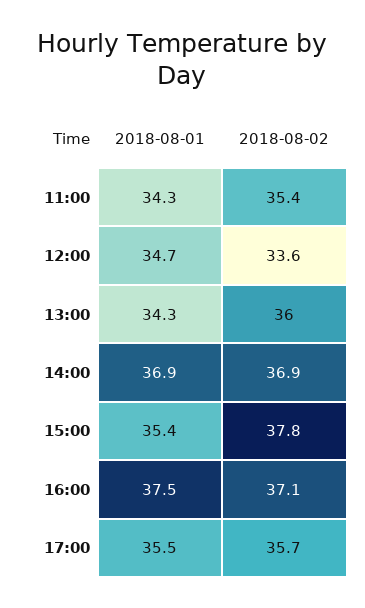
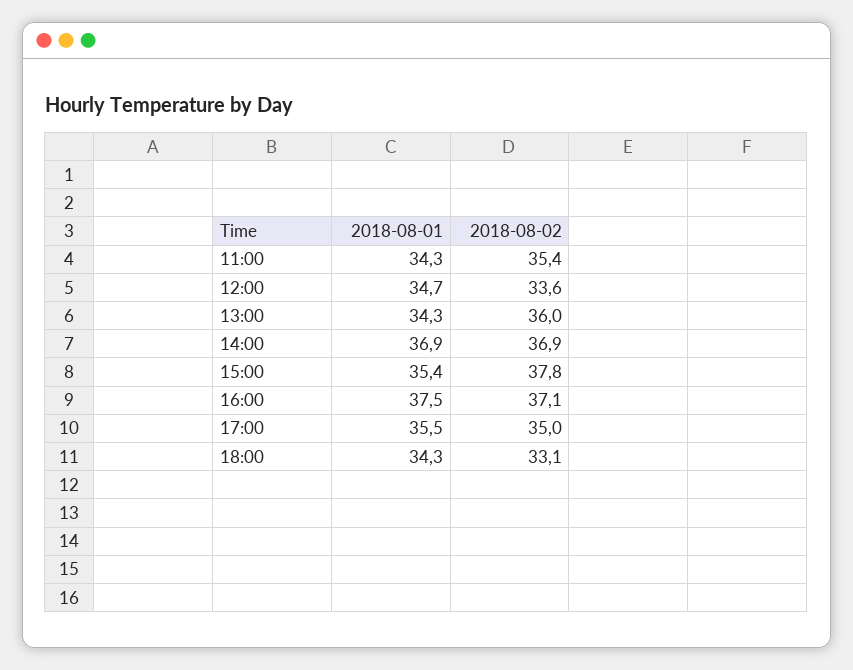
2018-08-02, 17:00: 35.7 -> 35
2018-08-01, 18:00: none -> 34.3
2018-08-02, 18:00: none -> 33.1

